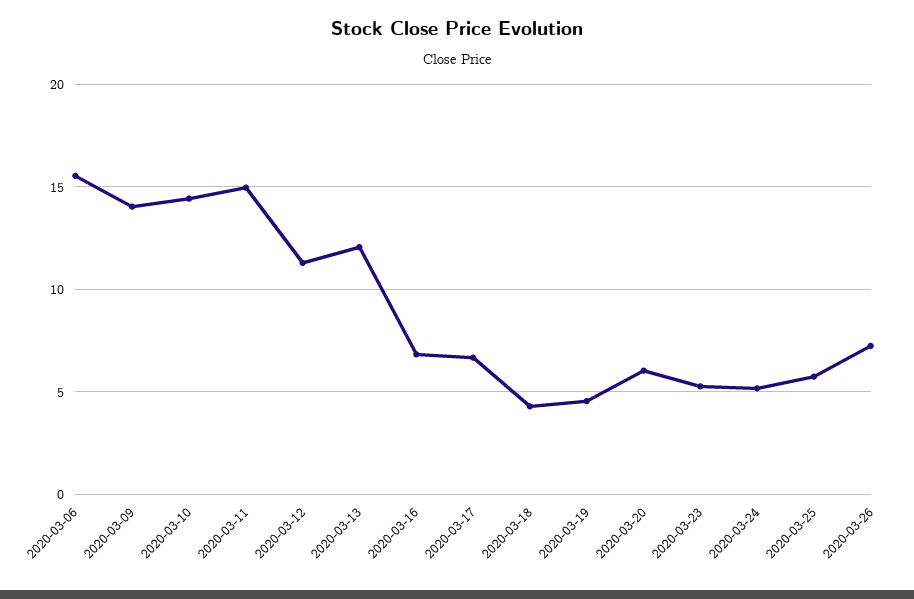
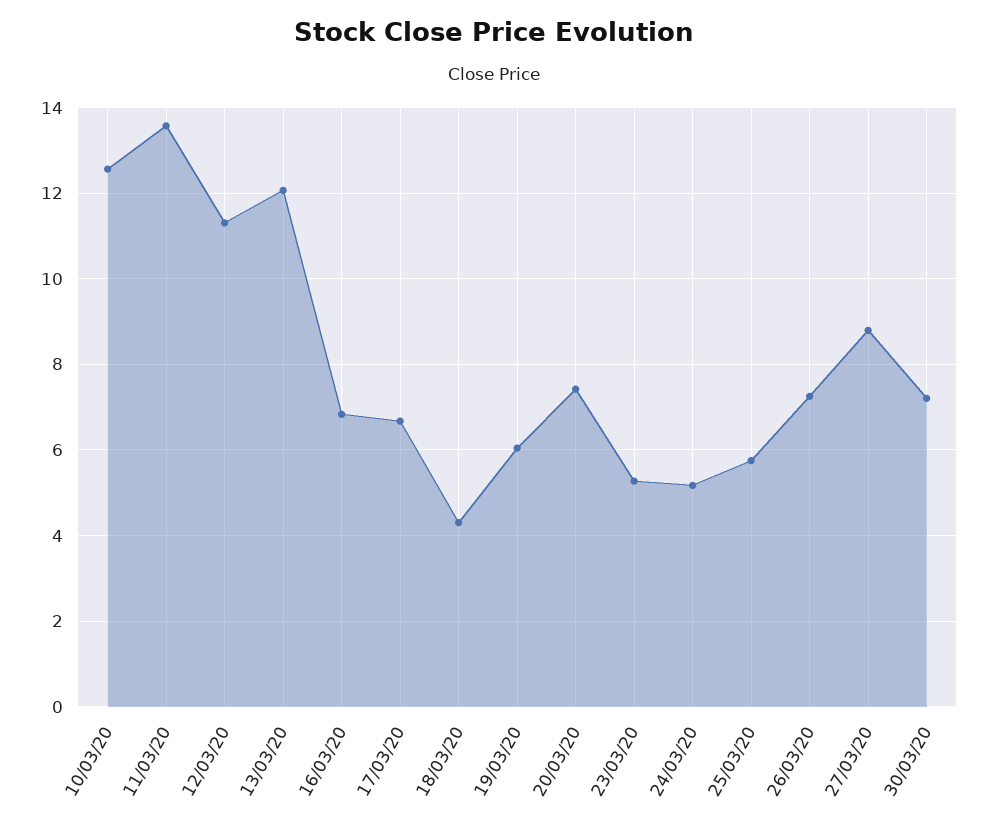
2020-03-06: 15.5 -> none
2020-03-09: 14 -> none
2020-03-10: 14.5 -> 12.6
2020-03-11: 15 -> 13.6
2020-03-19: 4.5 -> 6
2020-03-20: 6 -> 7.4
27/03/20: none -> 8.8
30/03/20: none -> 7.2

